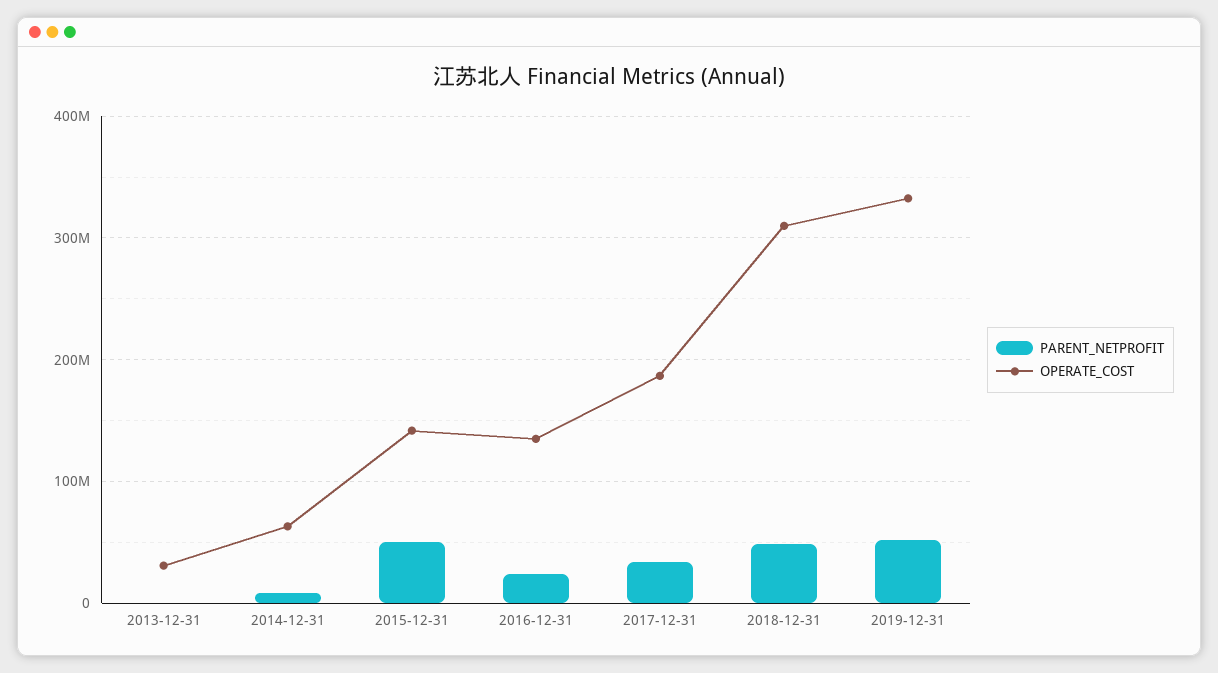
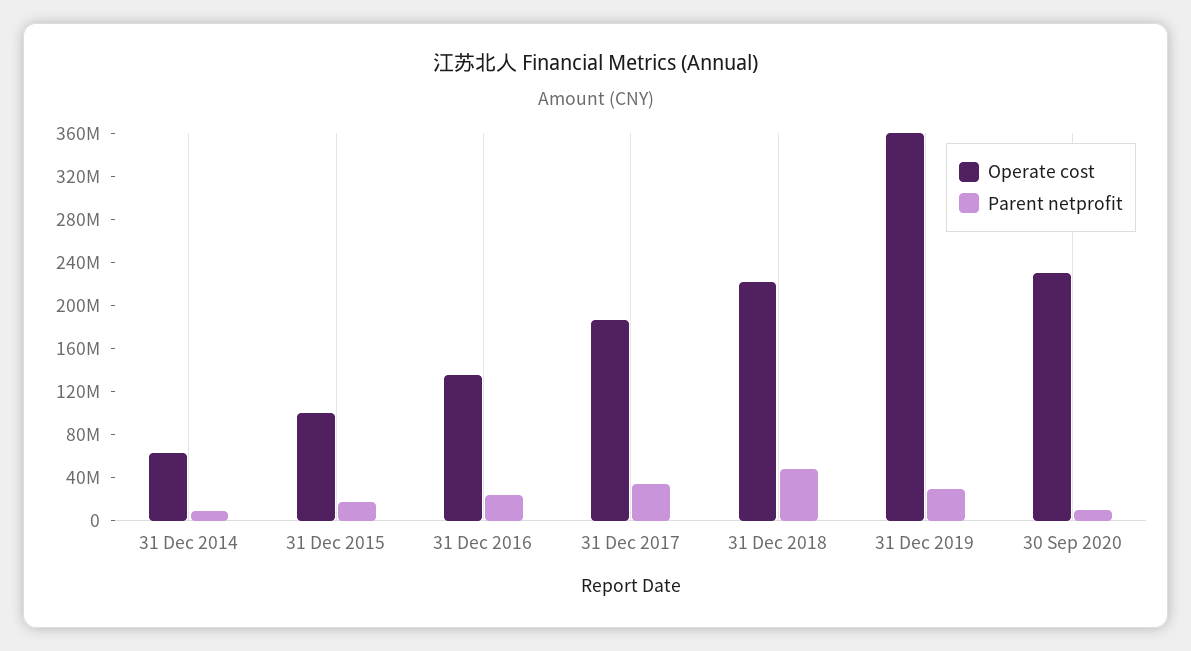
PARENT_NETPROFIT, 2013-12-31: 0 -> none
OPERATE_COST, 2013-12-31: 30000000 -> none
PARENT_NETPROFIT, 2015-12-31: 50000000 -> 20000000
OPERATE_COST, 2015-12-31: 140000000 -> 100000000
OPERATE_COST, 2018-12-31: 310000000 -> 220000000
PARENT_NETPROFIT, 2019-12-31: 50000000 -> 30000000
OPERATE_COST, 2019-12-31: 330000000 -> 360000000
OPERATE_COST, 30 Sep 2020: none -> 230000000
PARENT_NETPROFIT, 30 Sep 2020: none -> 10000000

